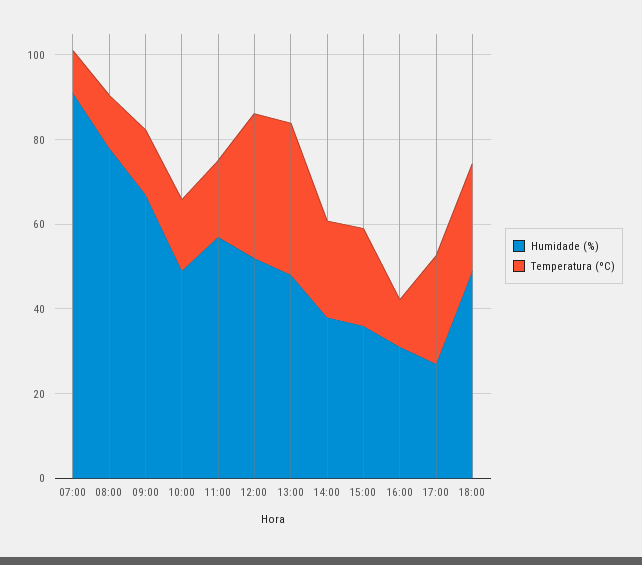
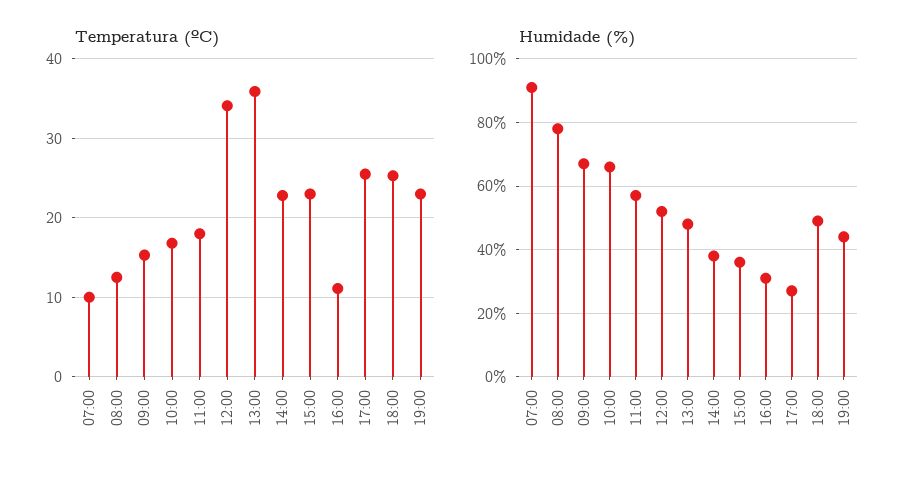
Humidade (%), 10:00: 50 -> 65
Temperatura (ºC), 19:00: none -> 23
Humidade (%), 19:00: none -> 45

